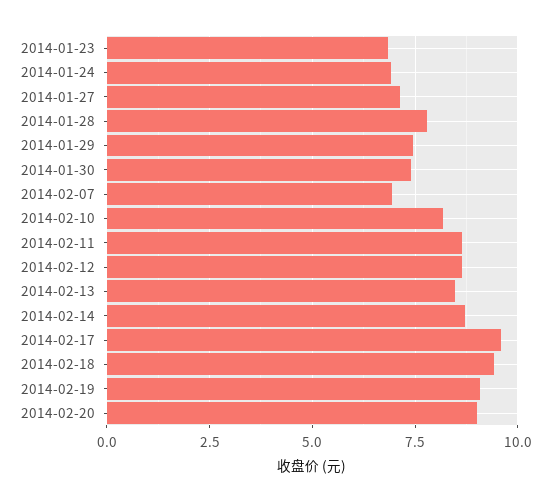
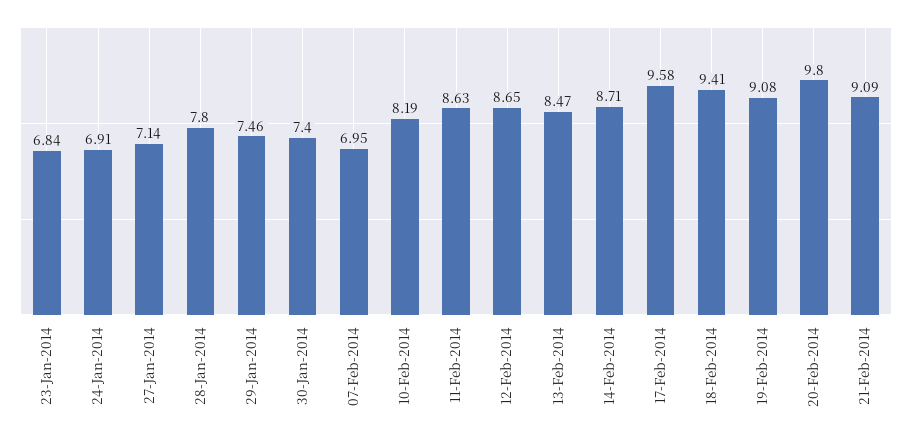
2014-02-20: 9 -> 9.8
21-Feb-2014: none -> 9.09

